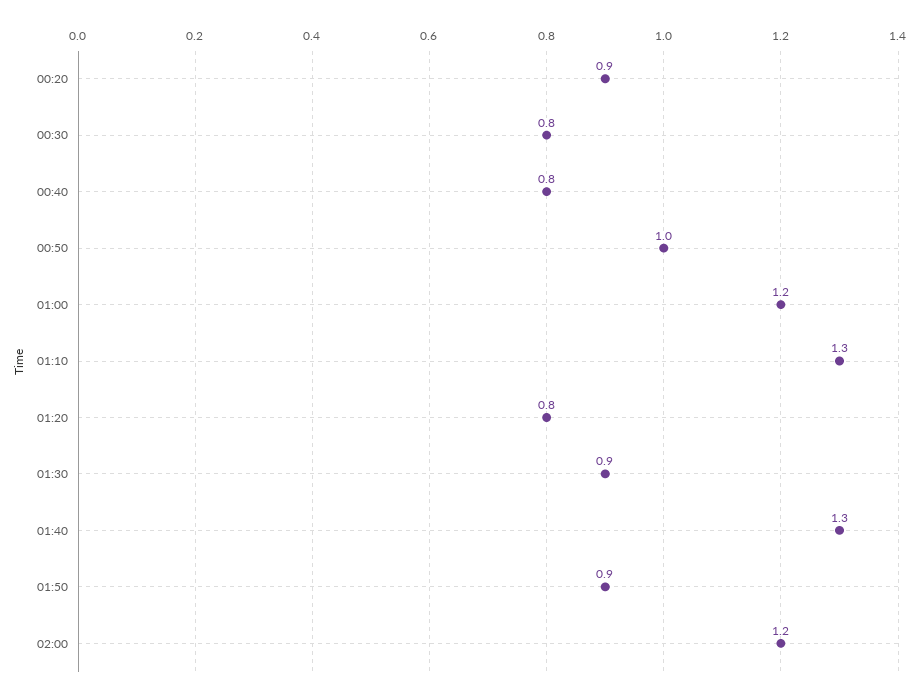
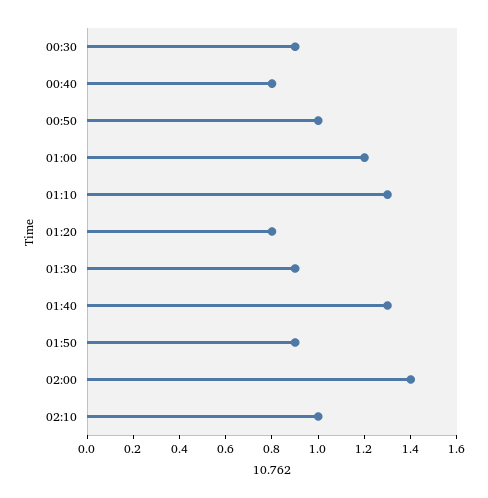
00:20: 0.9 -> none
00:30: 0.8 -> 0.9
02:00: 1.2 -> 1.4
02:10: none -> 1

